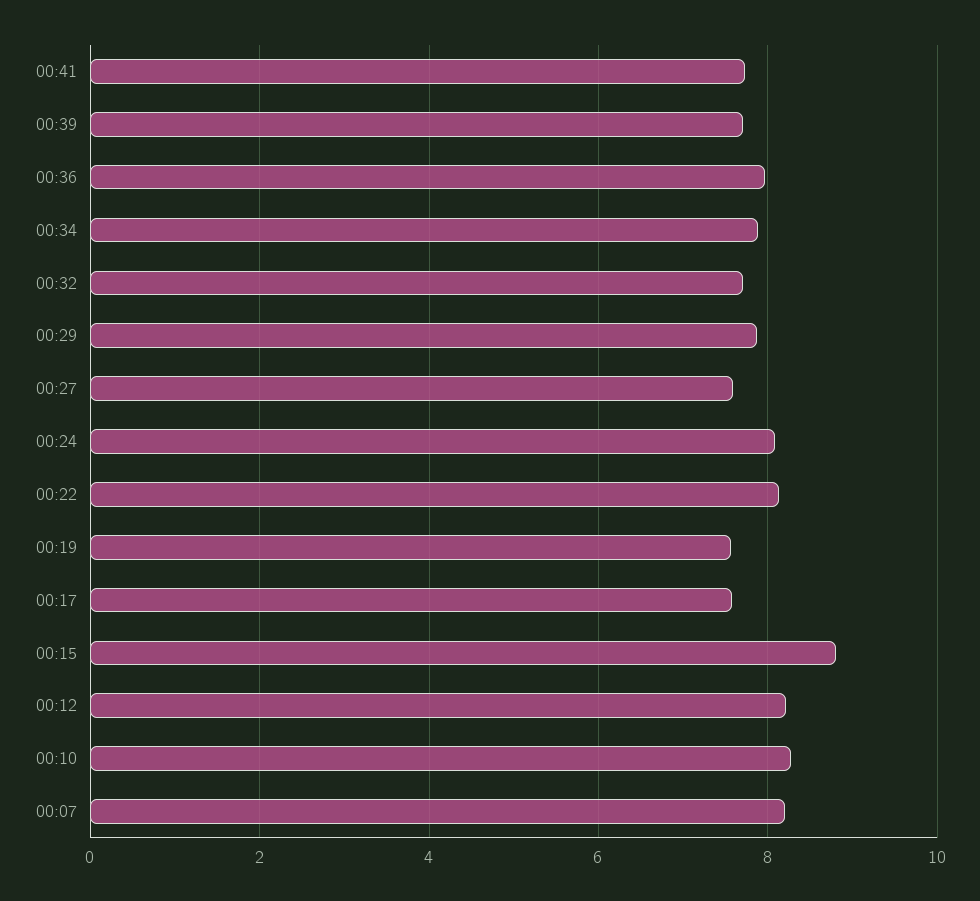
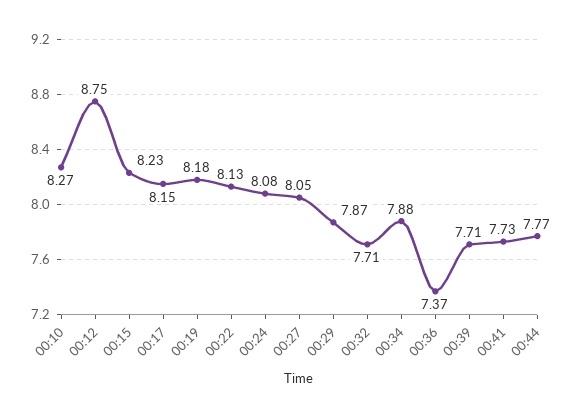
00:36: 8 -> 7.37
00:27: 7.6 -> 8.05
00:19: 7.6 -> 8.18
00:17: 7.6 -> 8.15
00:15: 8.8 -> 8.23
00:12: 8.2 -> 8.75
00:07: 8.2 -> none
00:44: none -> 7.77

